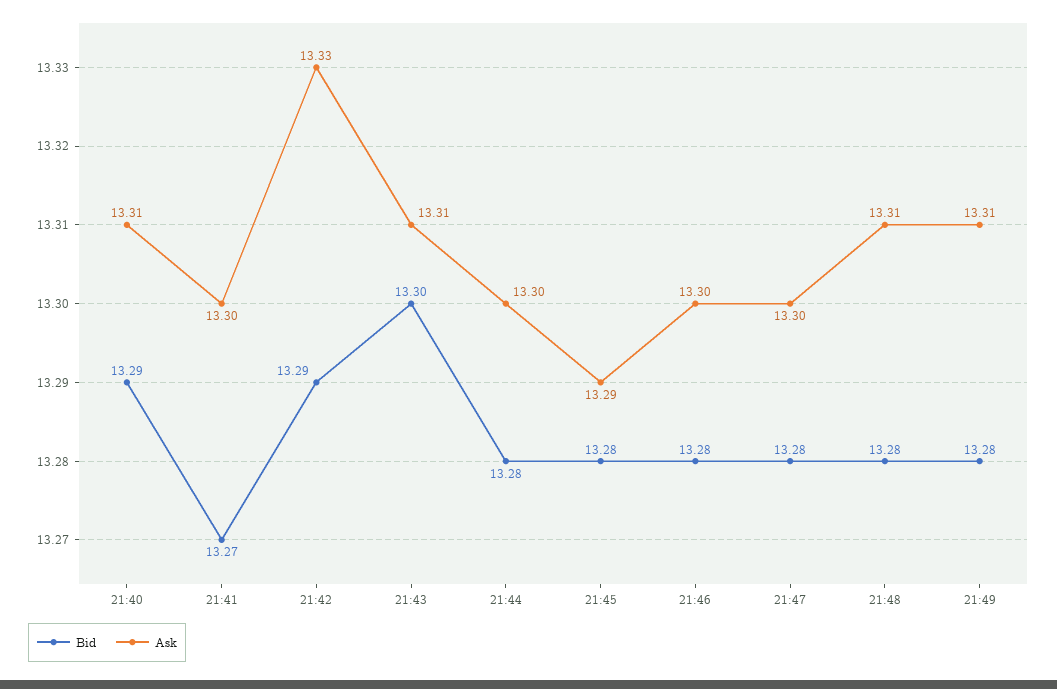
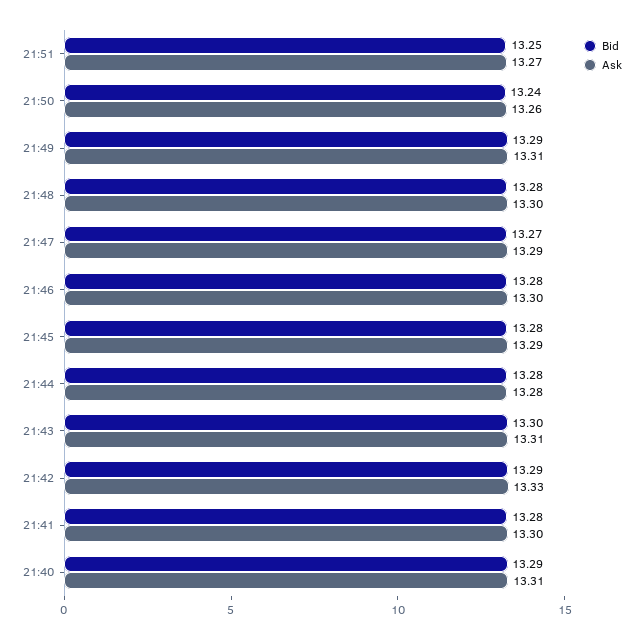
Bid, 21:41: 13.27 -> 13.28
Ask, 21:44: 13.3 -> 13.28
Bid, 21:47: 13.28 -> 13.27
Ask, 21:47: 13.3 -> 13.29
Ask, 21:48: 13.31 -> 13.3
Bid, 21:49: 13.28 -> 13.29
Bid, 21:51: none -> 13.25
Ask, 21:51: none -> 13.27
Bid, 21:50: none -> 13.24
Ask, 21:50: none -> 13.26

